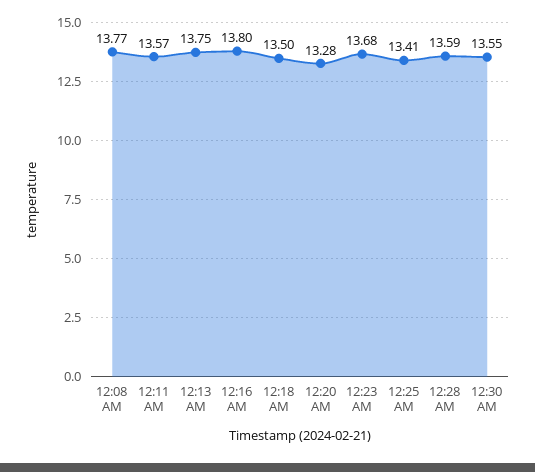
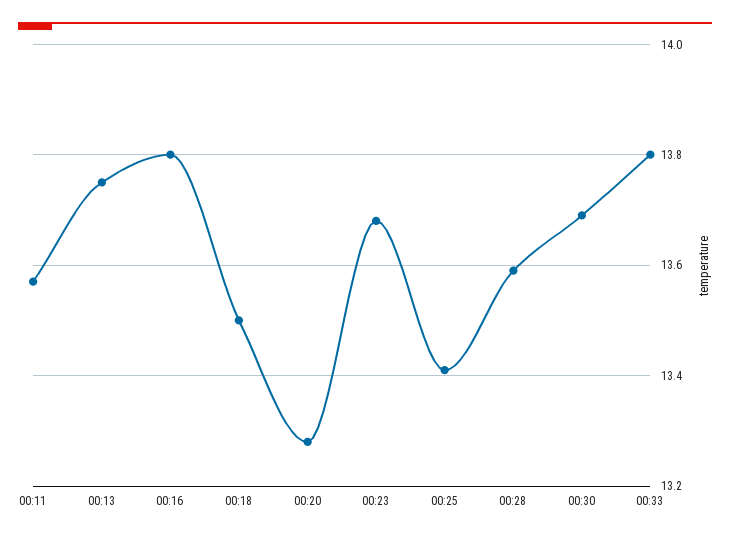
12:08 AM: 13.77 -> none
12:30 AM: 13.55 -> 13.7
00:33: none -> 13.8

